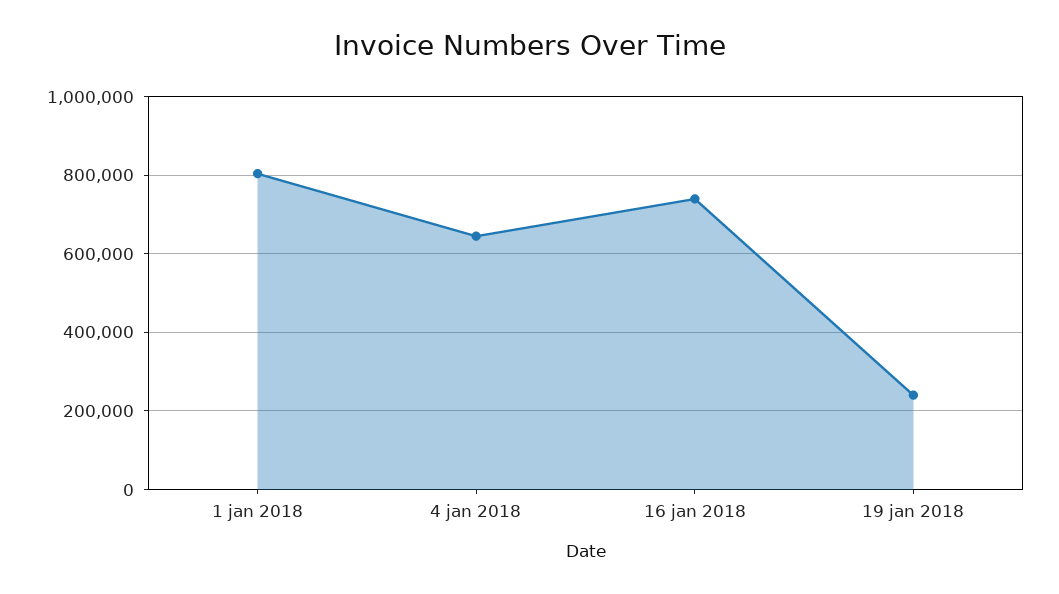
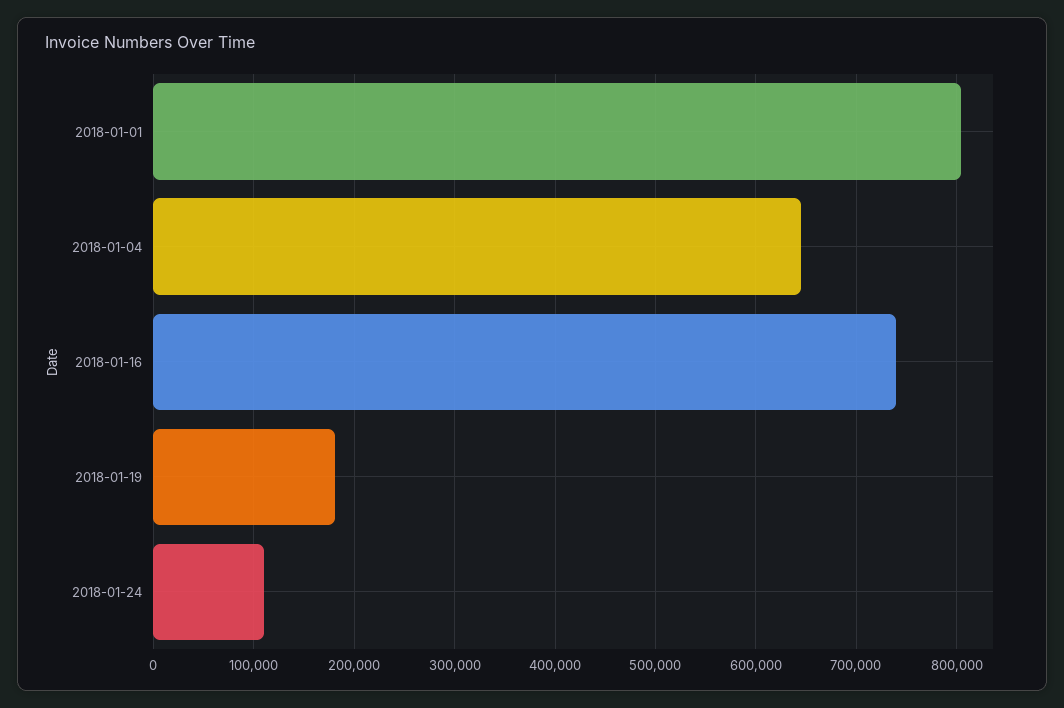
19 jan 2018: 240000 -> 180000
2018-01-24: none -> 110000

